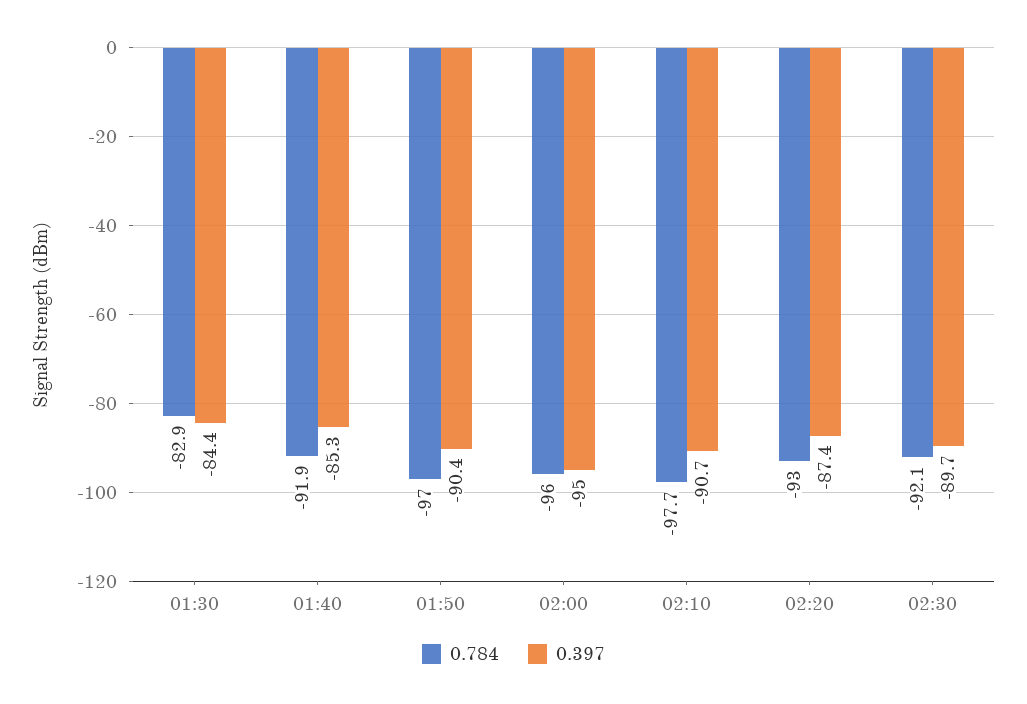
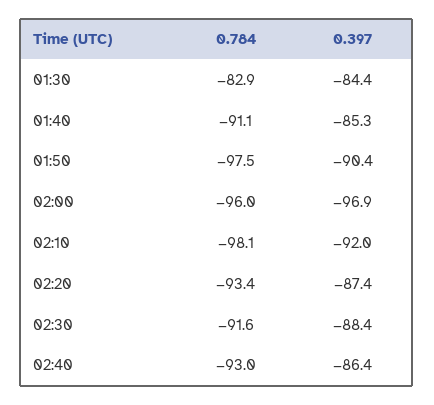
0.784, 01:40: -91.9 -> -91.1
0.784, 01:50: -97 -> -97.5
0.397, 02:00: -95 -> -96.9
0.784, 02:10: -97.7 -> -98.1
0.397, 02:10: -90.7 -> -92
0.784, 02:20: -93 -> -93.4
0.784, 02:30: -92.1 -> -91.6
0.397, 02:30: -89.7 -> -88.4
0.784, 02:40: none -> -93
0.397, 02:40: none -> -86.4

